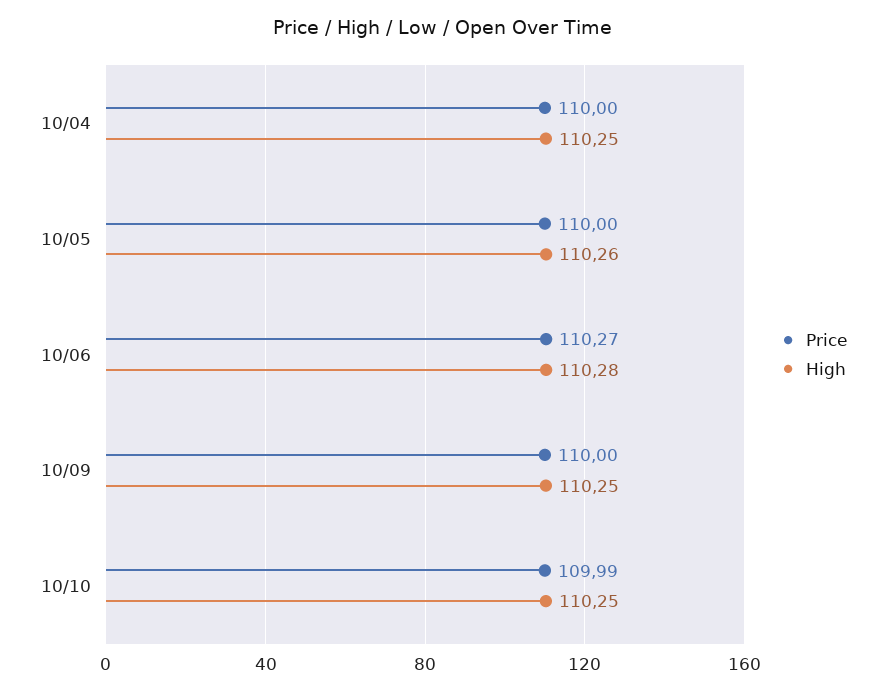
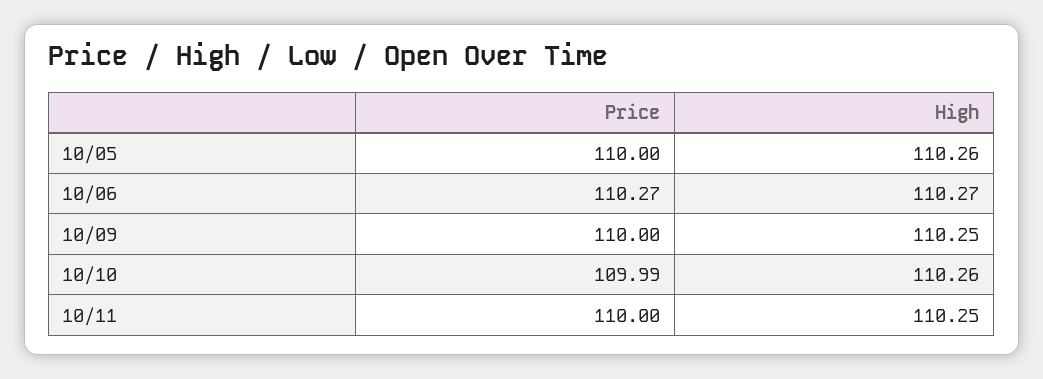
Price, 10/04: 110 -> none
High, 10/04: 110.25 -> none
High, 10/06: 110.28 -> 110.27
High, 10/10: 110.25 -> 110.26
Price, 10/11: none -> 110
High, 10/11: none -> 110.25

